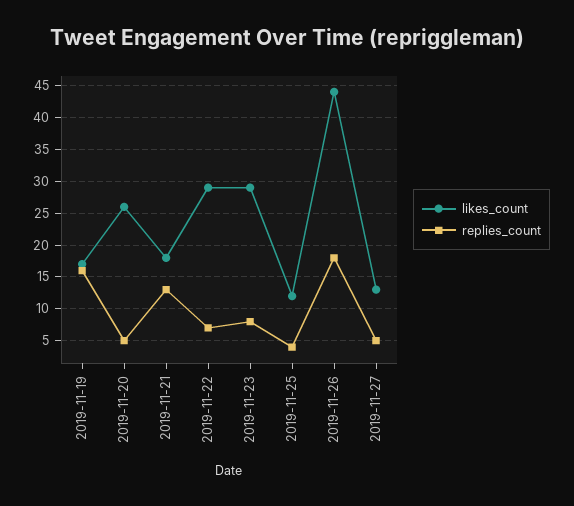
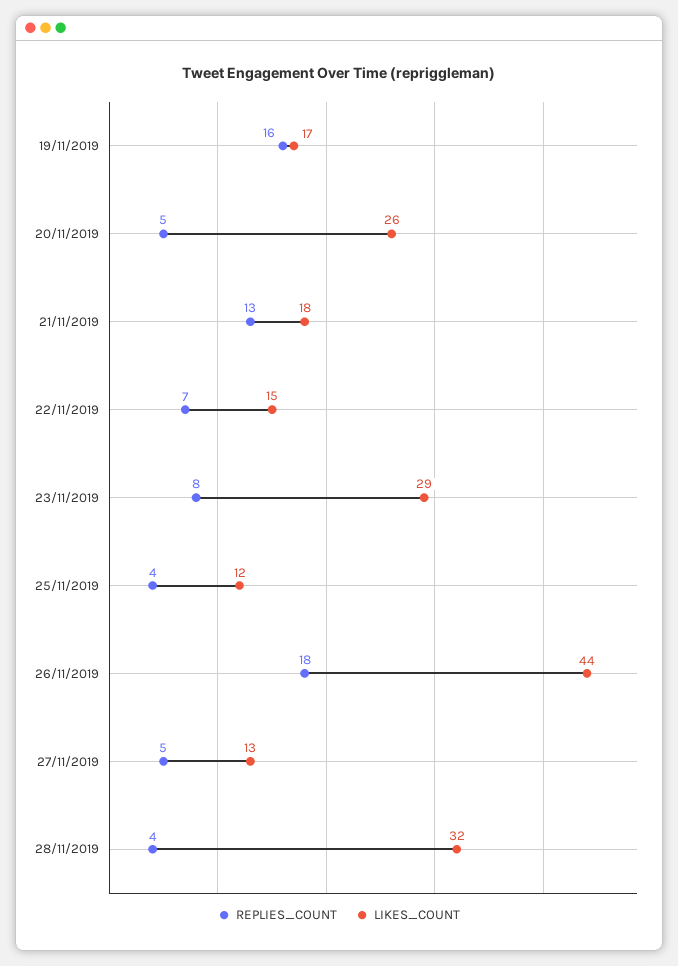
likes_count, 2019-11-22: 29 -> 15
replies_count, 28/11/2019: none -> 4
likes_count, 28/11/2019: none -> 32

